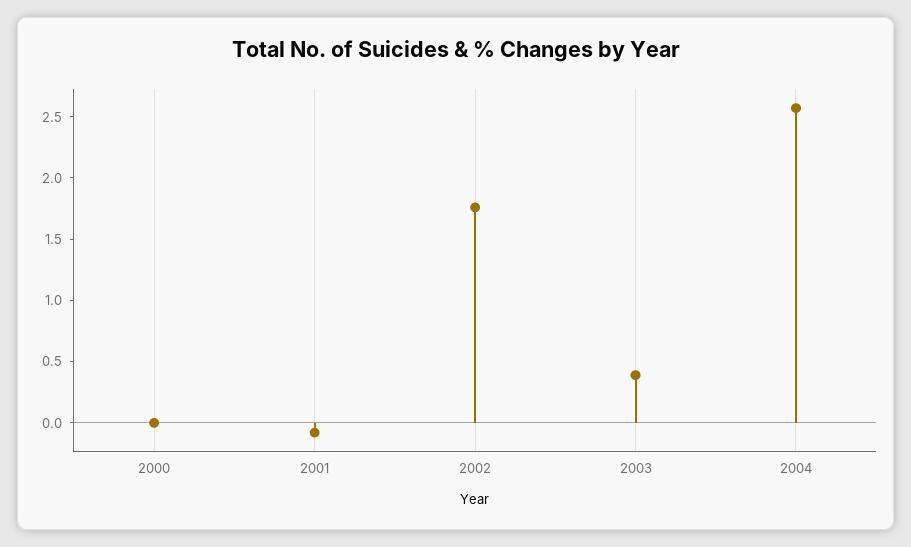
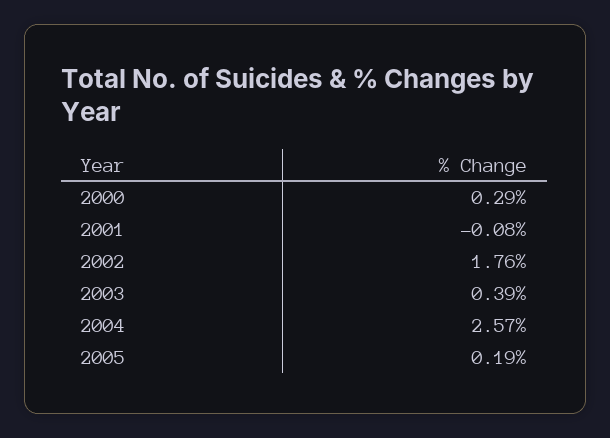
2000: 0 -> 0.29
2005: none -> 0.19

